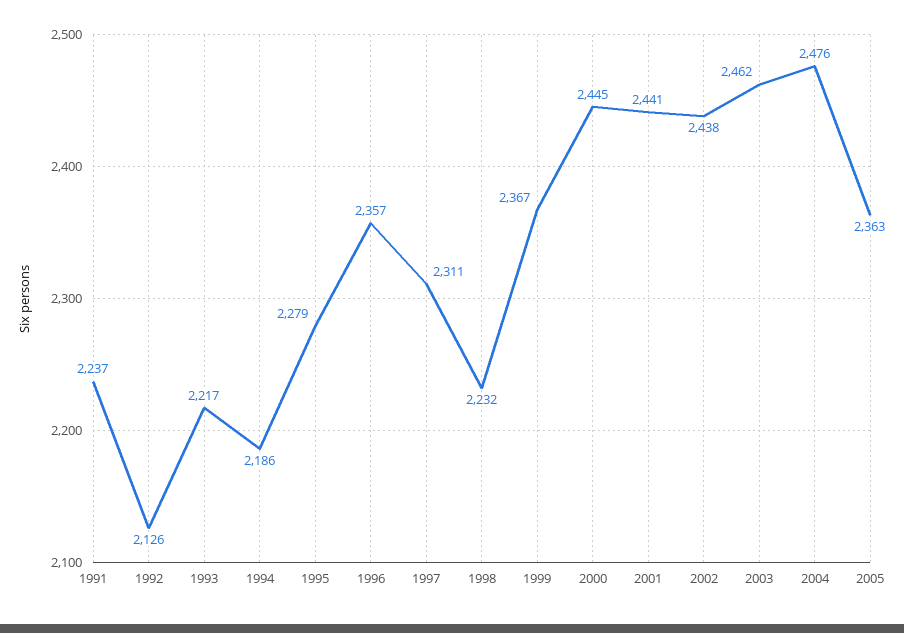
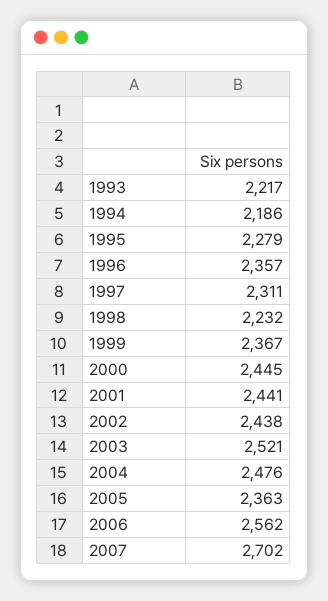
1991: 2237 -> none
1992: 2126 -> none
2003: 2462 -> 2521
2006: none -> 2562
2007: none -> 2702

